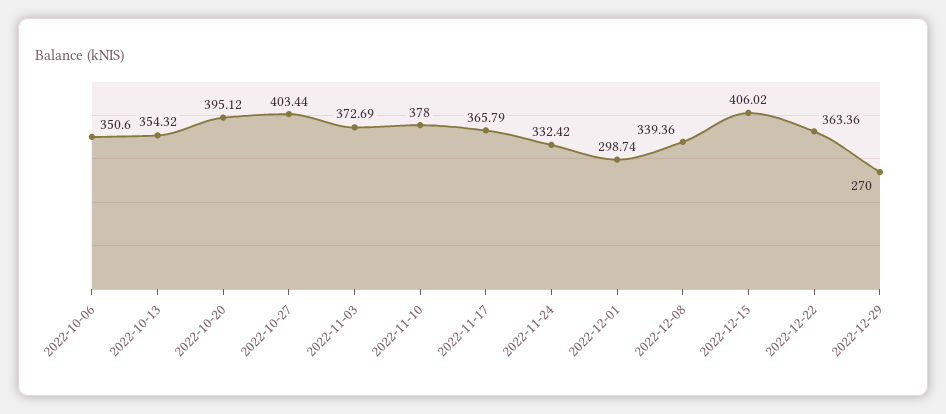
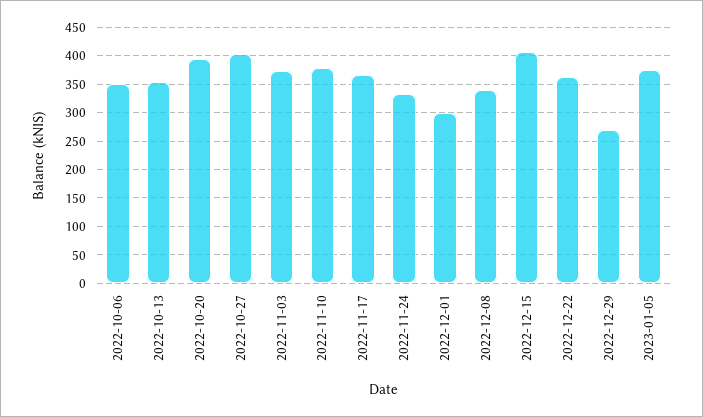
2023-01-05: none -> 375

